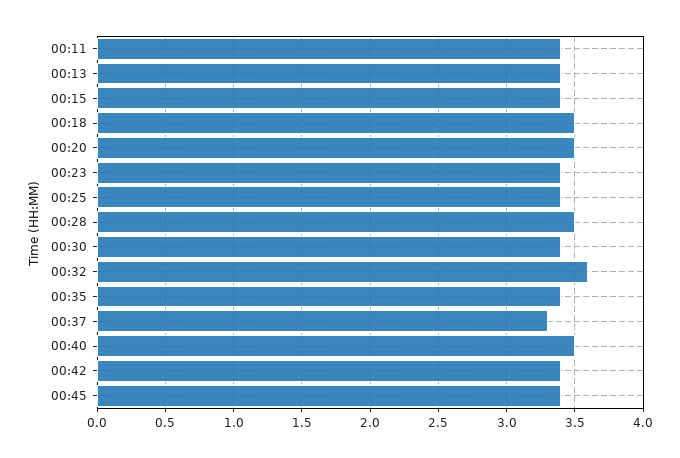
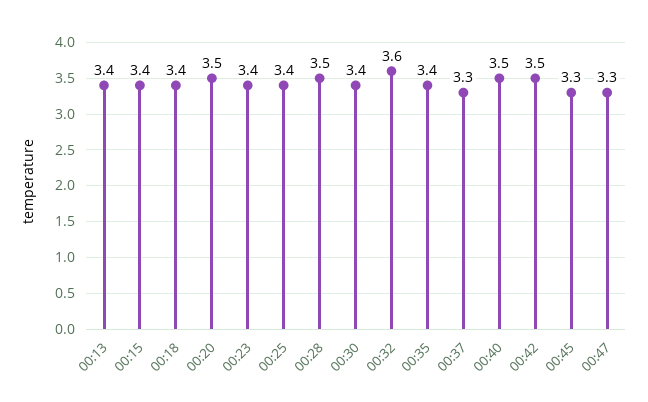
00:11: 3.4 -> none
00:18: 3.5 -> 3.4
00:42: 3.4 -> 3.5
00:45: 3.4 -> 3.3
00:47: none -> 3.3

